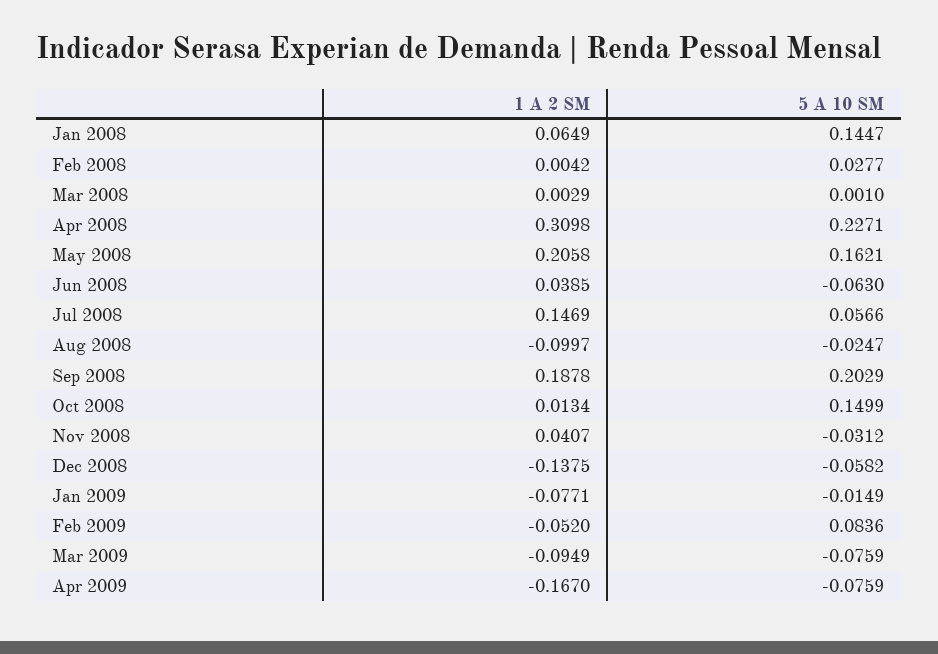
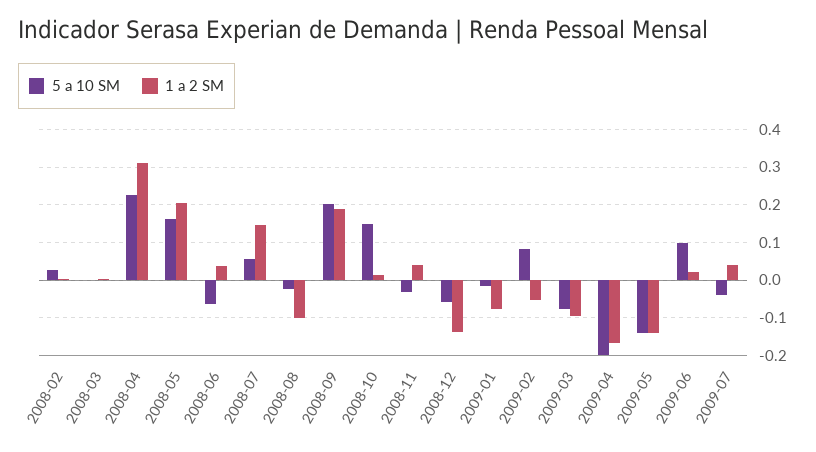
1 A 2 SM, Jan 2008: 0.0649 -> none
5 A 10 SM, Jan 2008: 0.1447 -> none
5 A 10 SM, Apr 2009: -0.0759 -> -0.2
5 A 10 SM, 2009-05: none -> -0.14
1 A 2 SM, 2009-05: none -> -0.14
5 A 10 SM, 2009-06: none -> 0.1
1 A 2 SM, 2009-06: none -> 0.02
5 A 10 SM, 2009-07: none -> -0.04
1 A 2 SM, 2009-07: none -> 0.04

